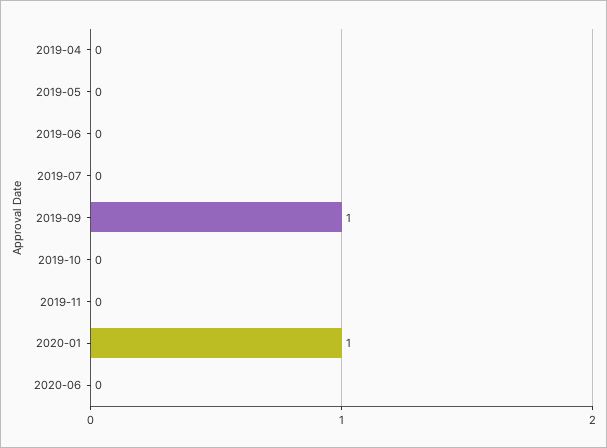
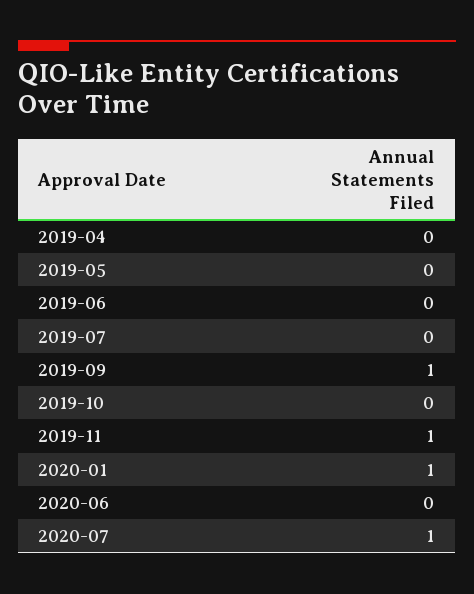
2019-11: 0 -> 1
2020-07: none -> 1

